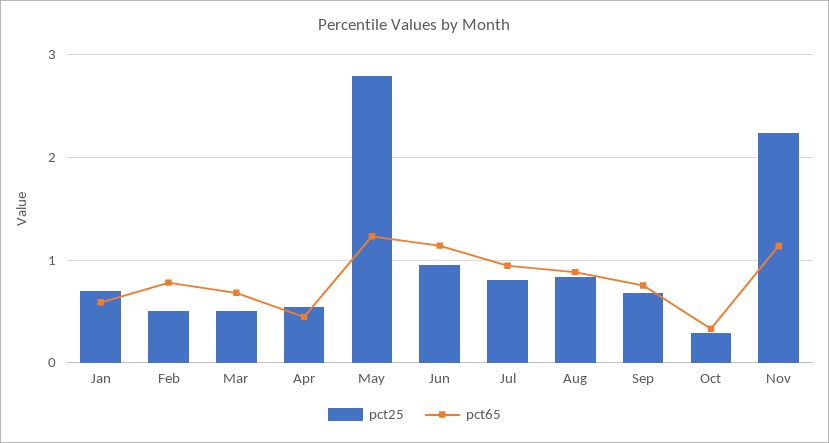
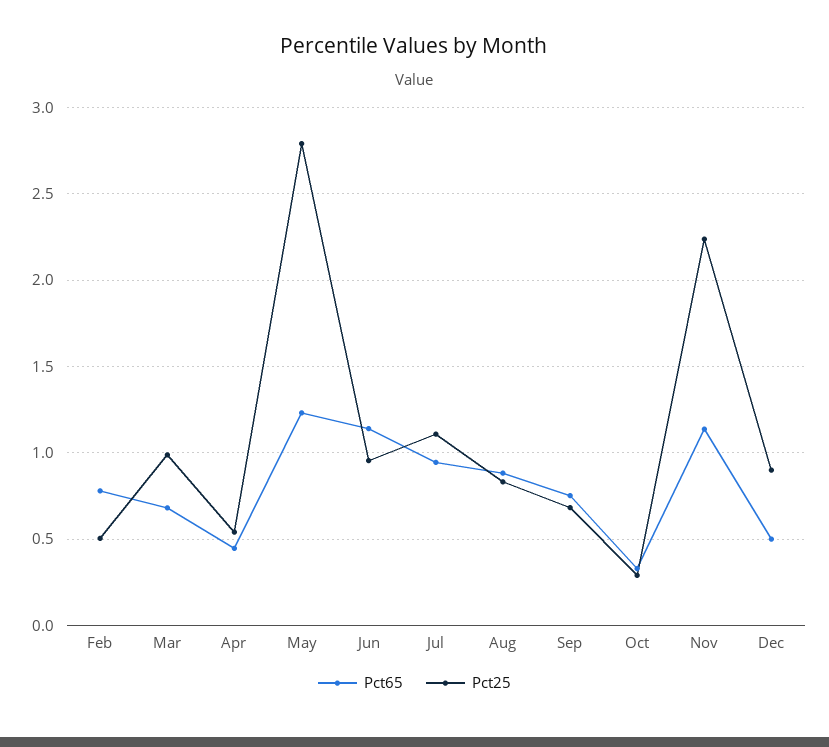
pct25, Jan: 0.7 -> none
pct65, Jan: 0.6 -> none
pct25, Mar: 0.5 -> 1
pct25, Jul: 0.8 -> 1.1
pct65, Dec: none -> 0.5
pct25, Dec: none -> 0.9

